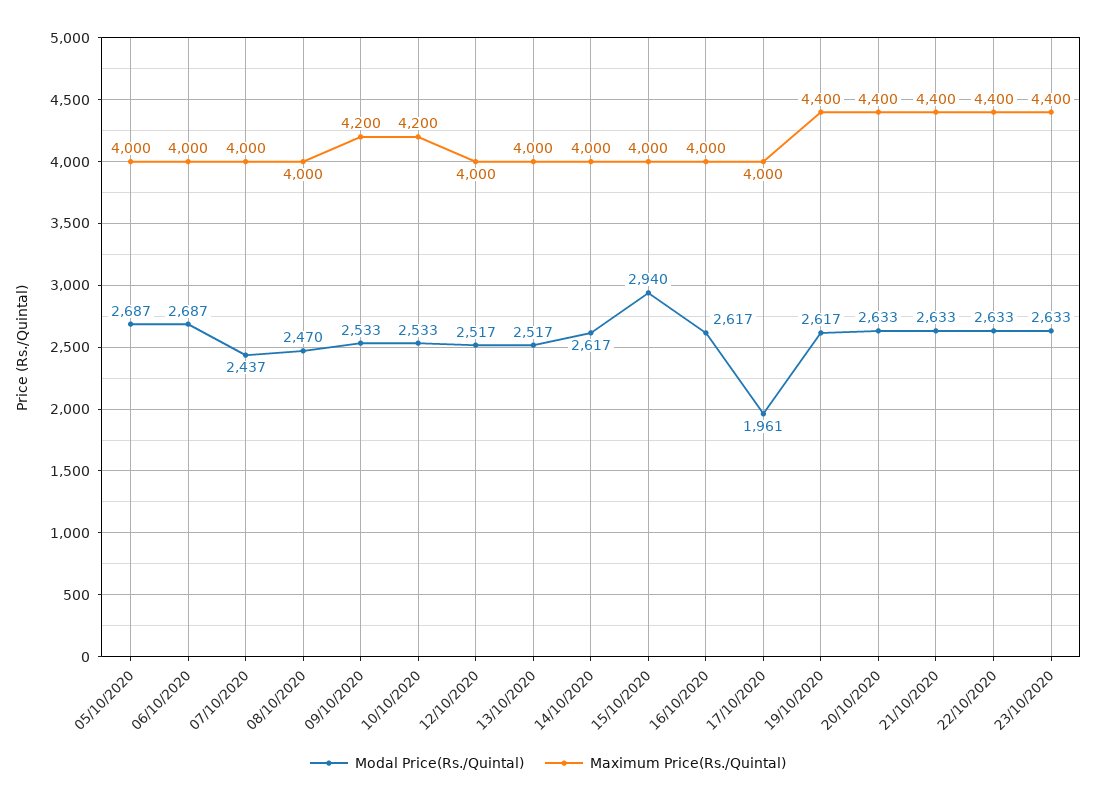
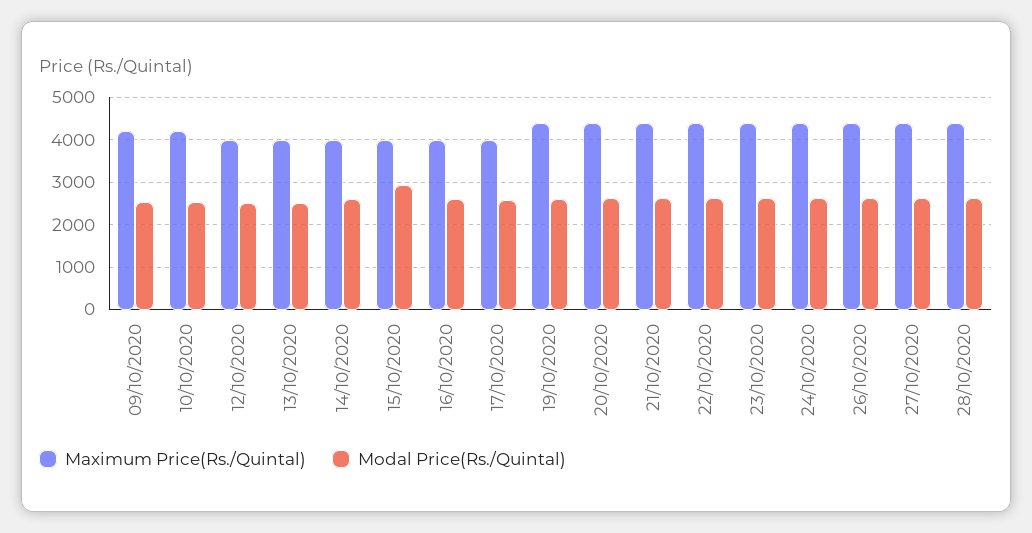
Modal Price(Rs./Quintal), 05/10/2020: 2687 -> none
Maximum Price(Rs./Quintal), 05/10/2020: 4000 -> none
Modal Price(Rs./Quintal), 06/10/2020: 2687 -> none
Maximum Price(Rs./Quintal), 06/10/2020: 4000 -> none
Modal Price(Rs./Quintal), 07/10/2020: 2437 -> none
Maximum Price(Rs./Quintal), 07/10/2020: 4000 -> none
Modal Price(Rs./Quintal), 08/10/2020: 2470 -> none
Maximum Price(Rs./Quintal), 08/10/2020: 4000 -> none
Modal Price(Rs./Quintal), 17/10/2020: 1961 -> 2600
Maximum Price(Rs./Quintal), 24/10/2020: none -> 4400
Modal Price(Rs./Quintal), 24/10/2020: none -> 2600
Maximum Price(Rs./Quintal), 26/10/2020: none -> 4400
Modal Price(Rs./Quintal), 26/10/2020: none -> 2600
Maximum Price(Rs./Quintal), 27/10/2020: none -> 4400
Modal Price(Rs./Quintal), 27/10/2020: none -> 2600
Maximum Price(Rs./Quintal), 28/10/2020: none -> 4400
Modal Price(Rs./Quintal), 28/10/2020: none -> 2600

